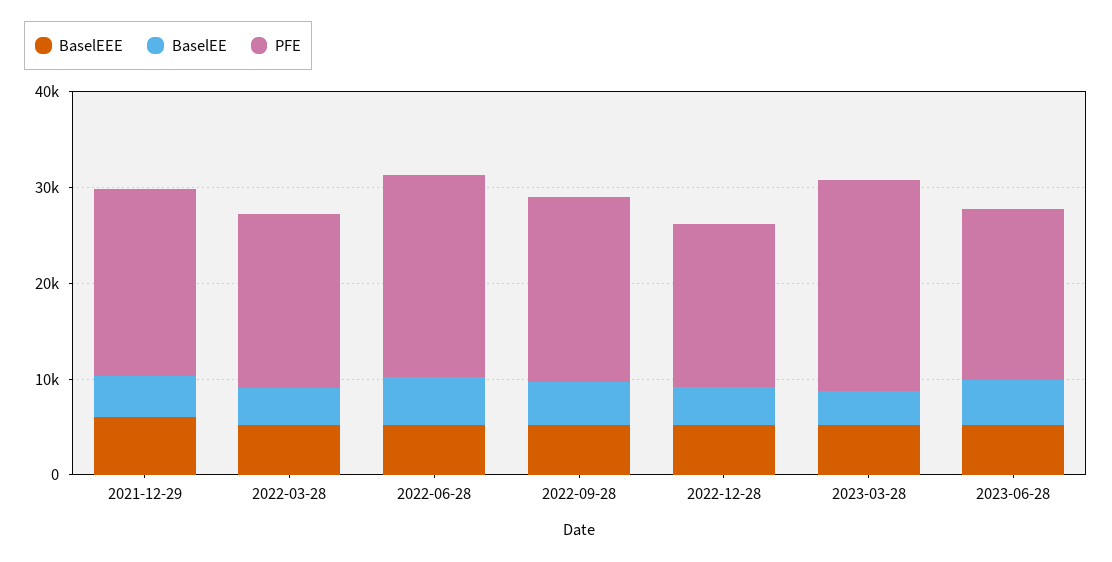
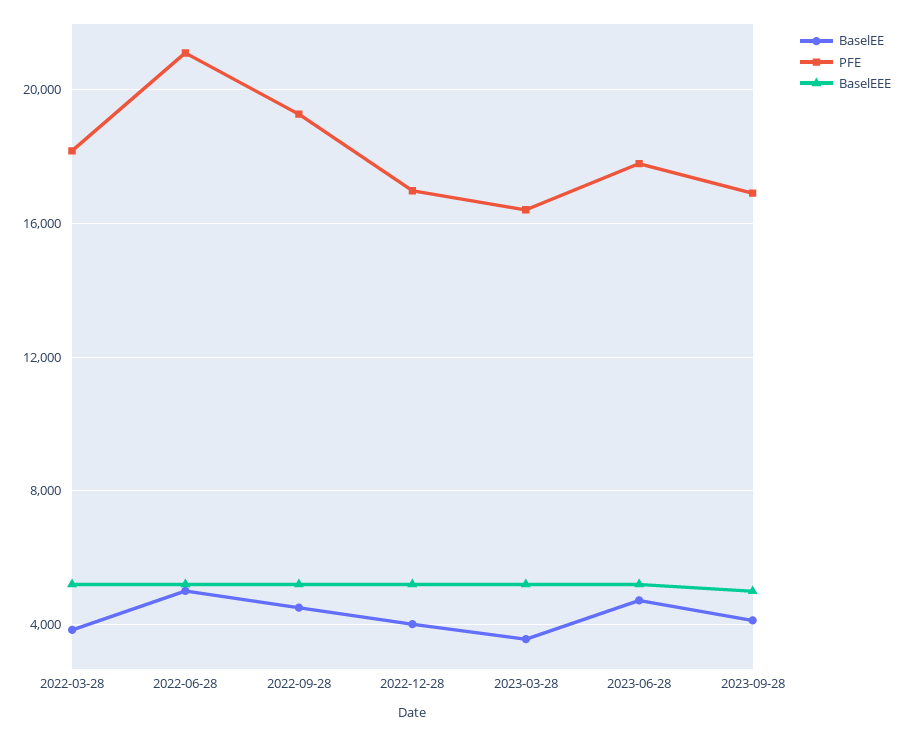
BaselEEE, 2021-12-29: 6000 -> none
BaselEE, 2021-12-29: 4000 -> none
PFE, 2021-12-29: 20000 -> none
PFE, 2023-03-28: 22000 -> 16500
BaselEE, 2023-09-28: none -> 4000
PFE, 2023-09-28: none -> 17000
BaselEEE, 2023-09-28: none -> 5000

